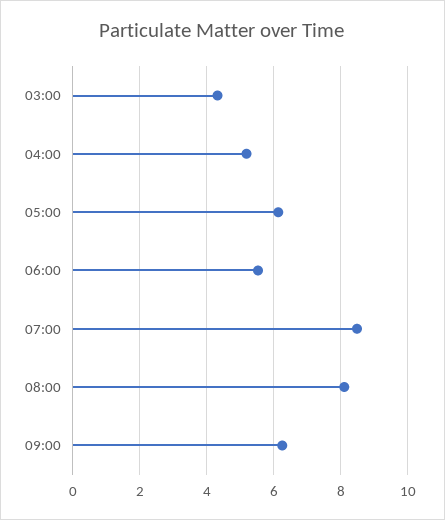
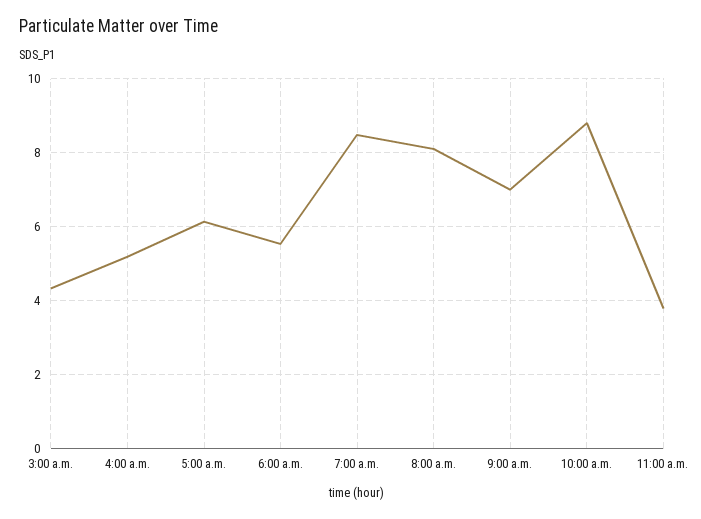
09:00: 6.2 -> 7
10:00 a.m.: none -> 8.8
11:00 a.m.: none -> 3.8

